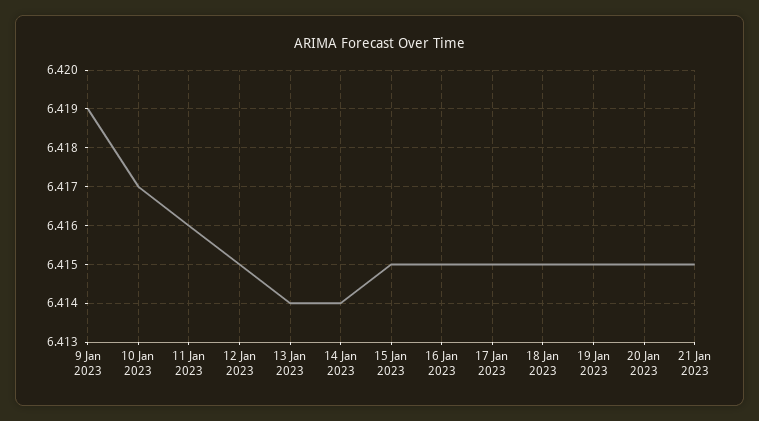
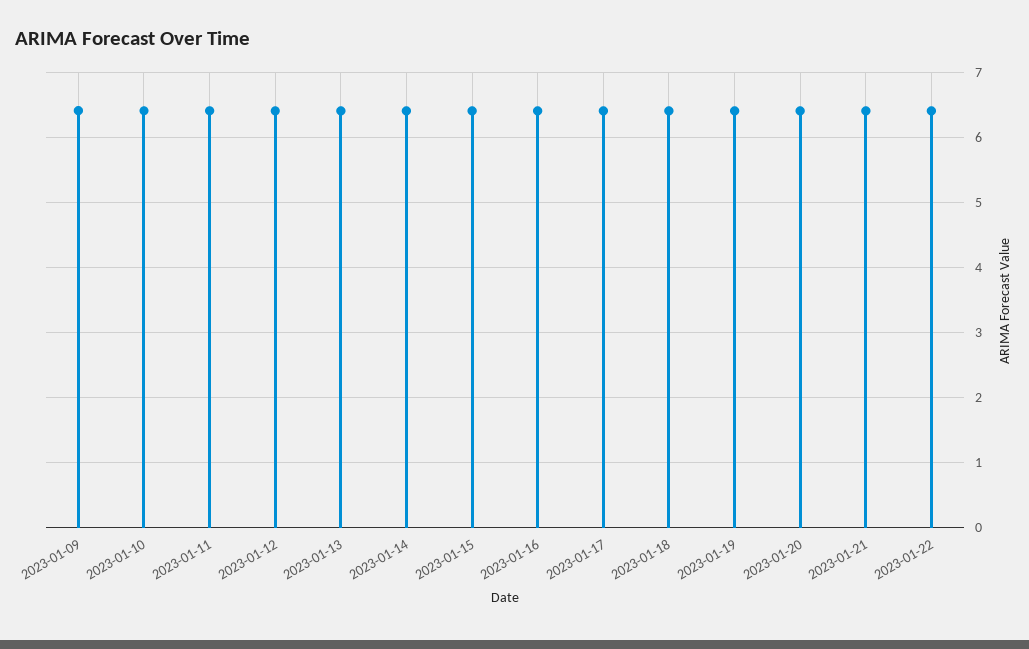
2023-01-22: none -> 6.4

